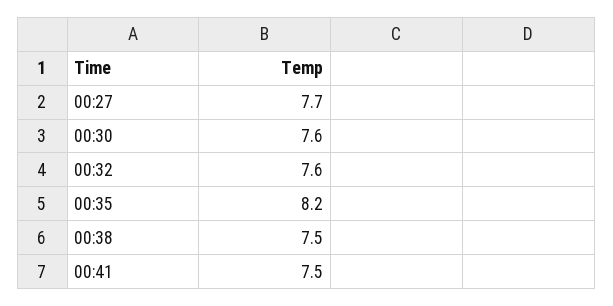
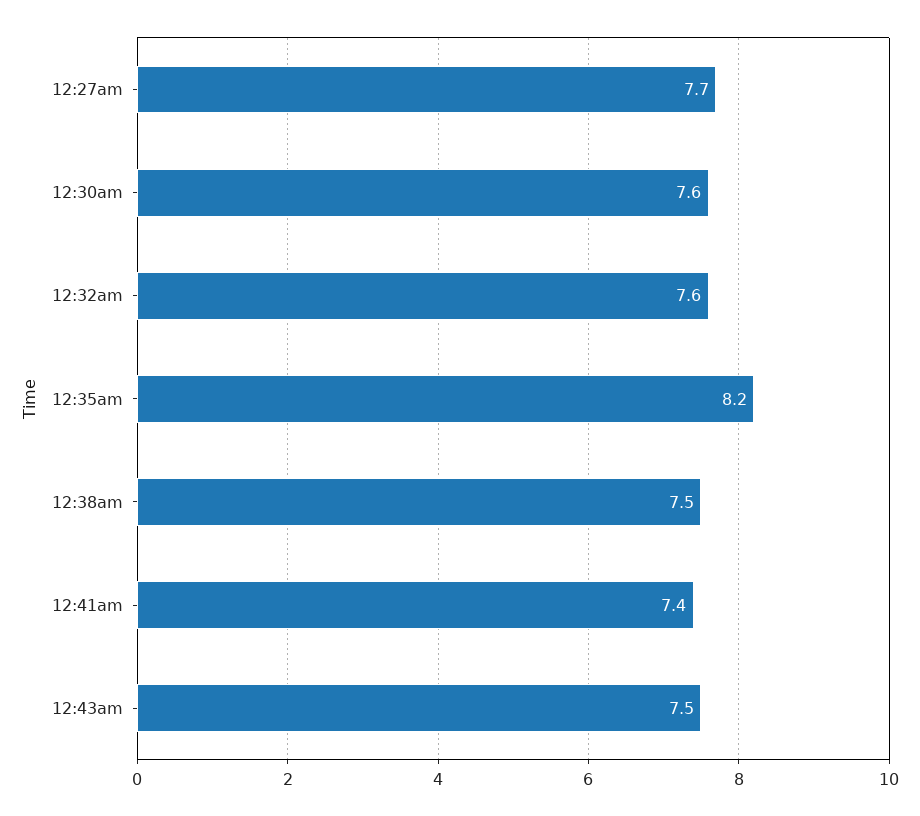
00:41: 7.5 -> 7.4
12:43am: none -> 7.5

